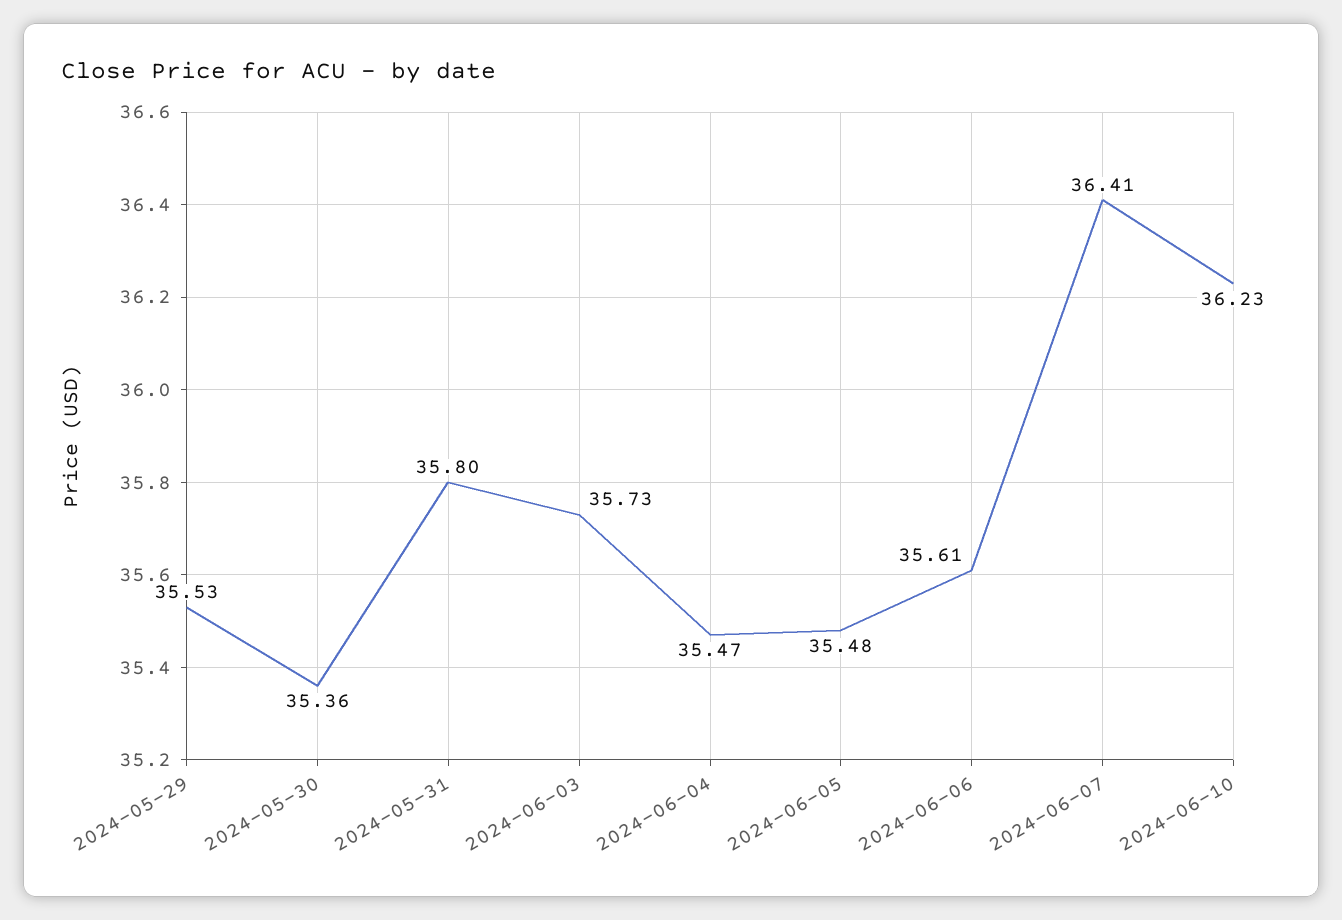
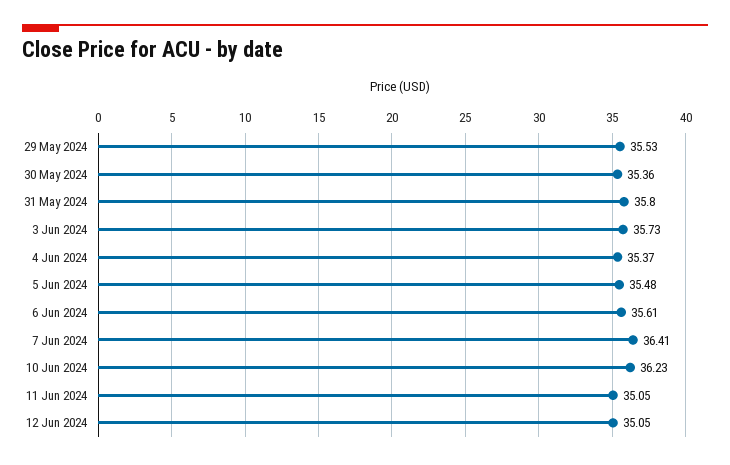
2024-06-04: 35.47 -> 35.37
11 Jun 2024: none -> 35.05
12 Jun 2024: none -> 35.05

